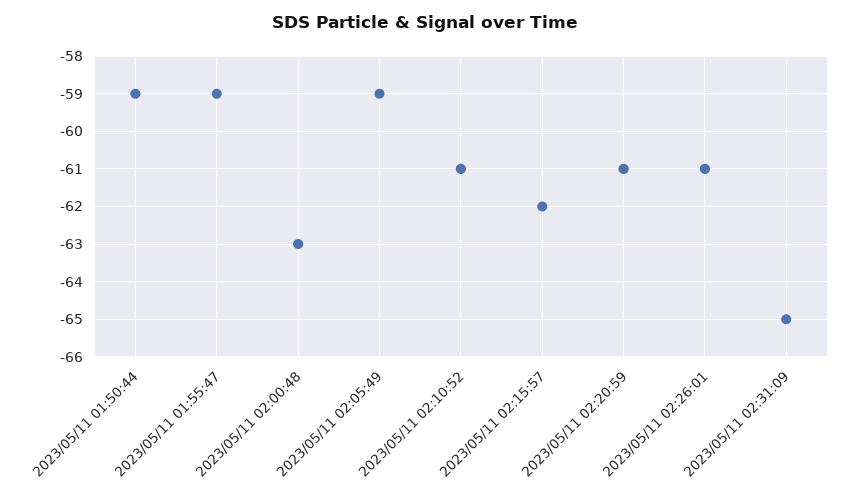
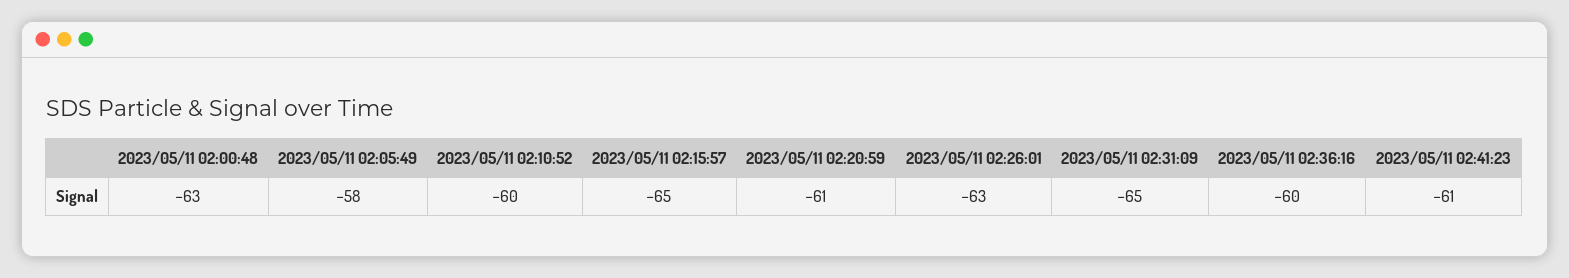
2023/05/11 01:50:44: -59 -> none
2023/05/11 01:55:47: -59 -> none
2023/05/11 02:05:49: -59 -> -58
2023/05/11 02:10:52: -61 -> -60
2023/05/11 02:15:57: -62 -> -65
2023/05/11 02:26:01: -61 -> -63
2023/05/11 02:36:16: none -> -60
2023/05/11 02:41:23: none -> -61

